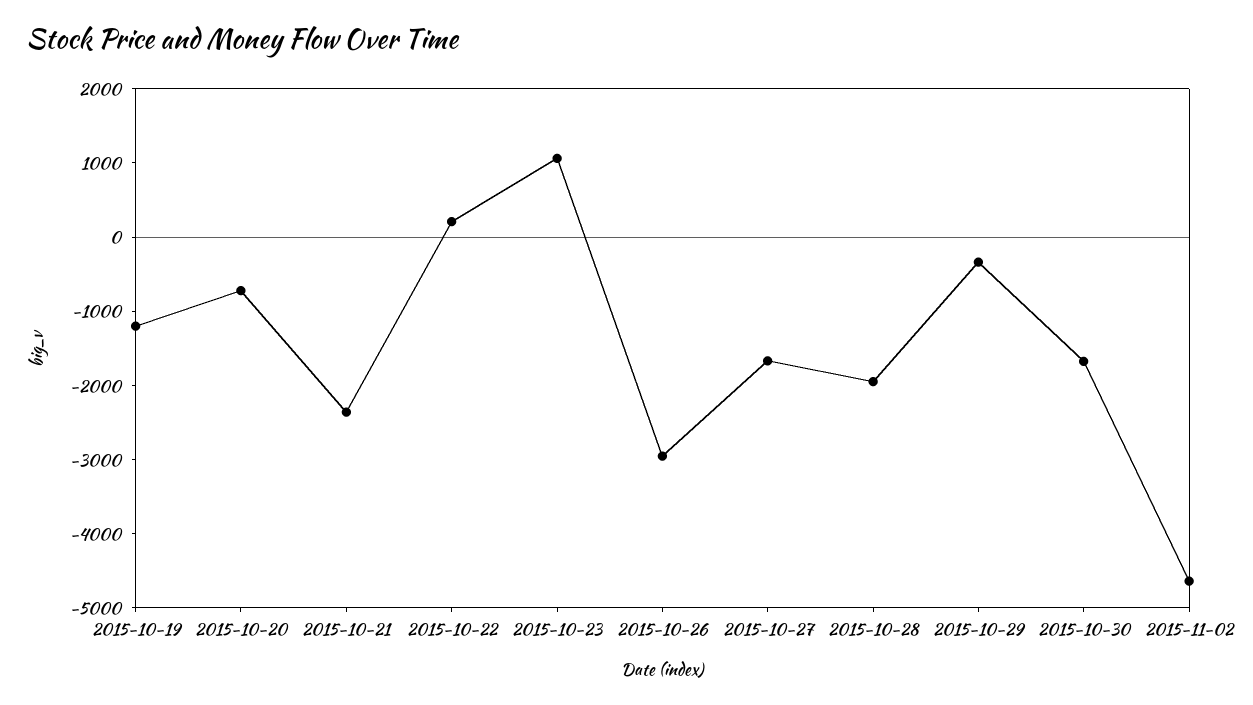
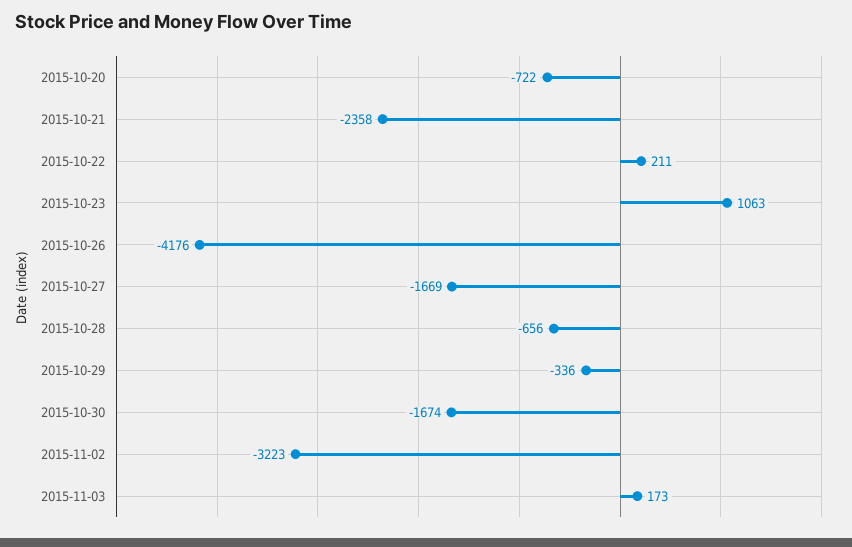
2015-10-19: -1200 -> none
2015-10-26: -3000 -> -4176
2015-10-28: -2000 -> -656
2015-11-02: -4600 -> -3223
2015-11-03: none -> 173

